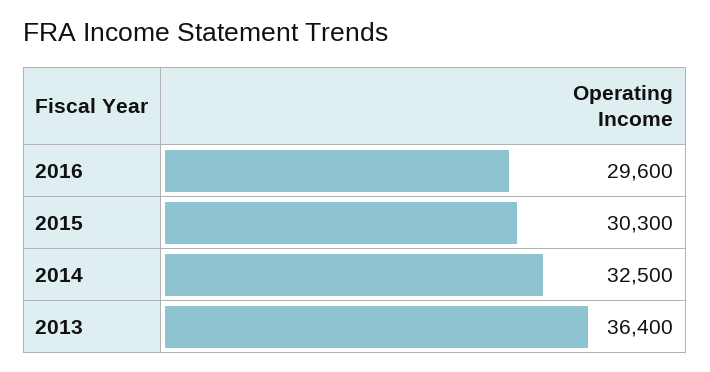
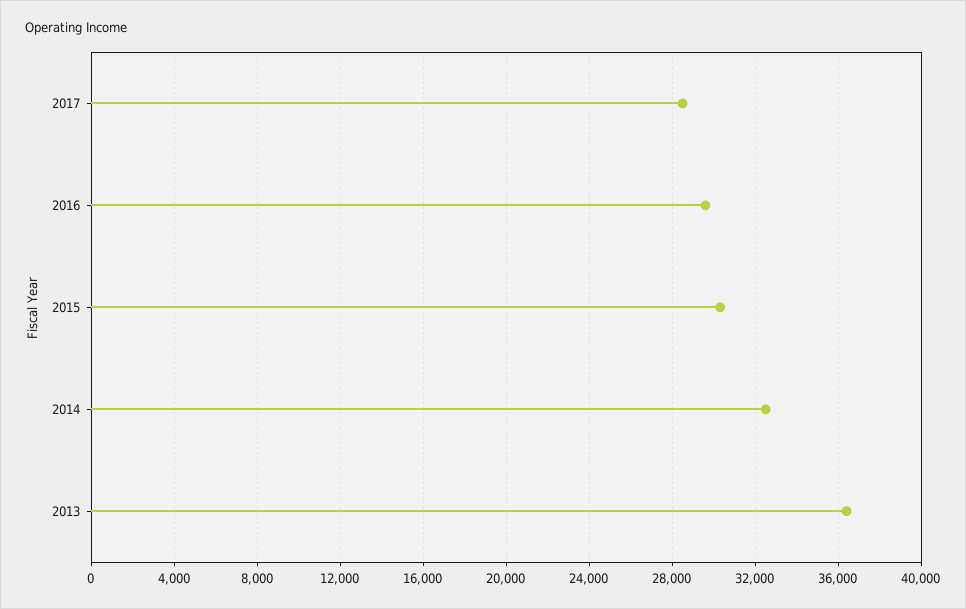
2017: none -> 28500

